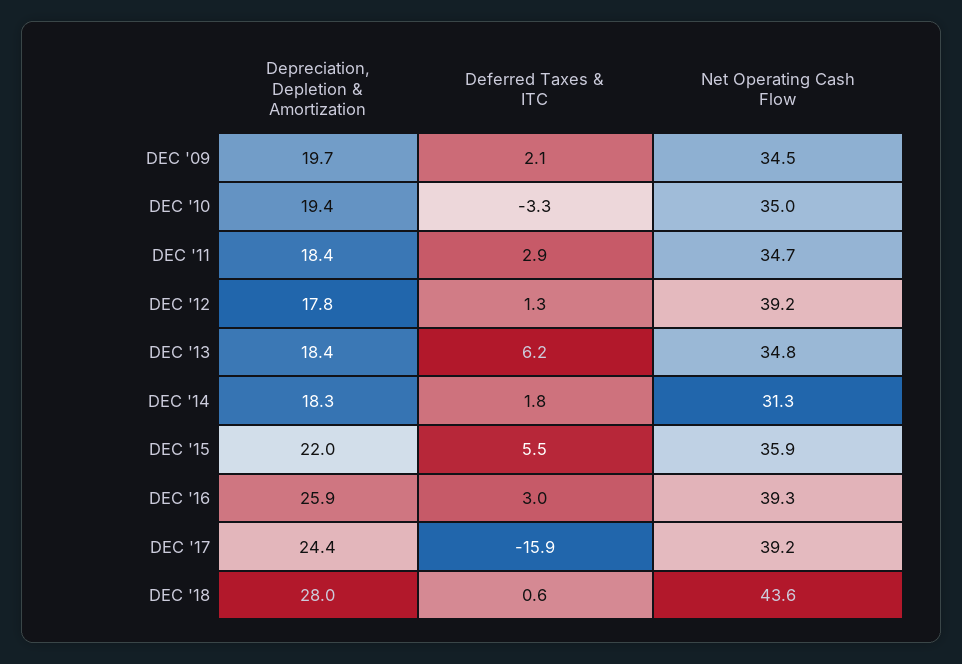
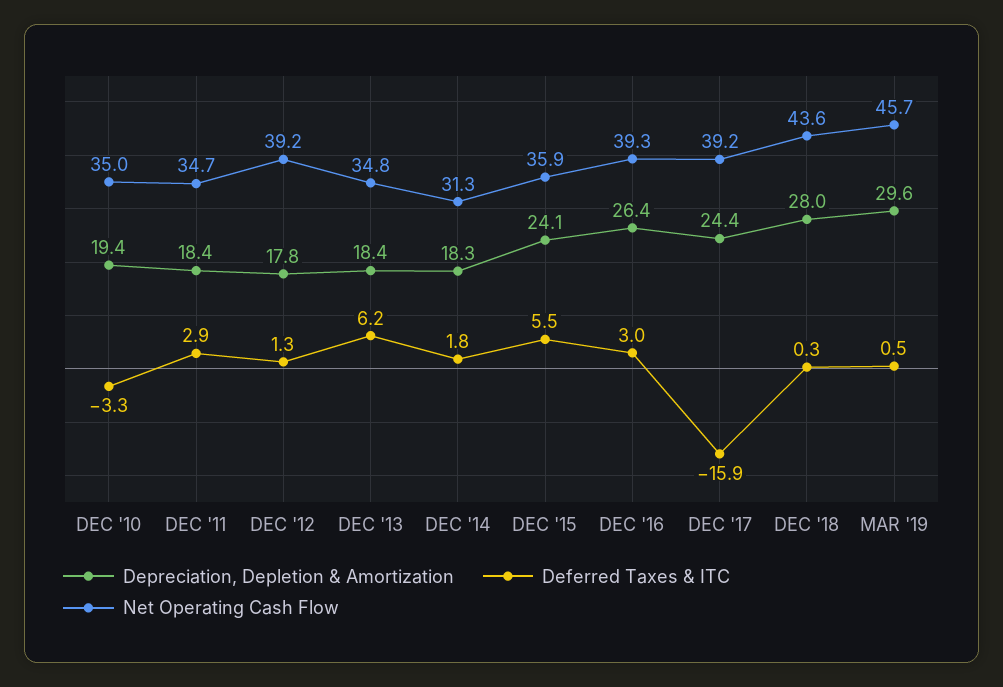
Depreciation, Depletion & Amortization, DEC '09: 19.7 -> none
Deferred Taxes & ITC, DEC '09: 2.1 -> none
Net Operating Cash Flow, DEC '09: 34.5 -> none
Depreciation, Depletion & Amortization, DEC '15: 22 -> 24.1
Depreciation, Depletion & Amortization, DEC '16: 25.9 -> 26.4
Deferred Taxes & ITC, DEC '18: 0.6 -> 0.3
Depreciation, Depletion & Amortization, MAR '19: none -> 29.6
Deferred Taxes & ITC, MAR '19: none -> 0.5
Net Operating Cash Flow, MAR '19: none -> 45.7

